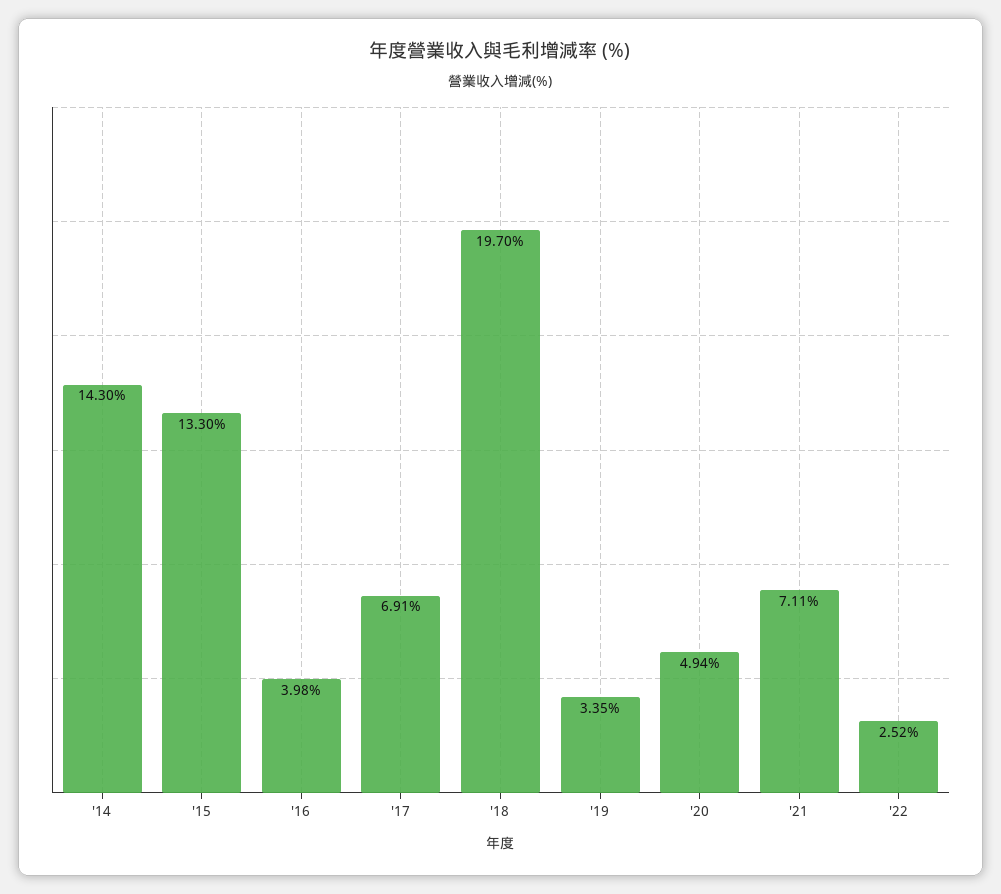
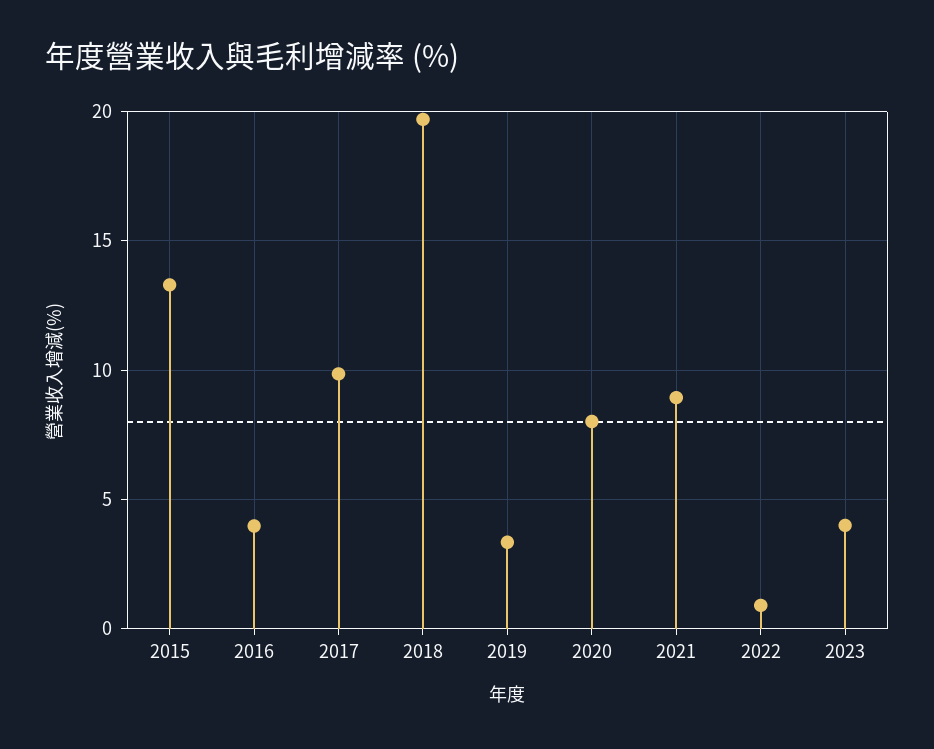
'14: 14.3 -> none
'17: 6.91 -> 10
'20: 4.94 -> 8
'21: 7.11 -> 9
'22: 2.52 -> 1
2023: none -> 4

